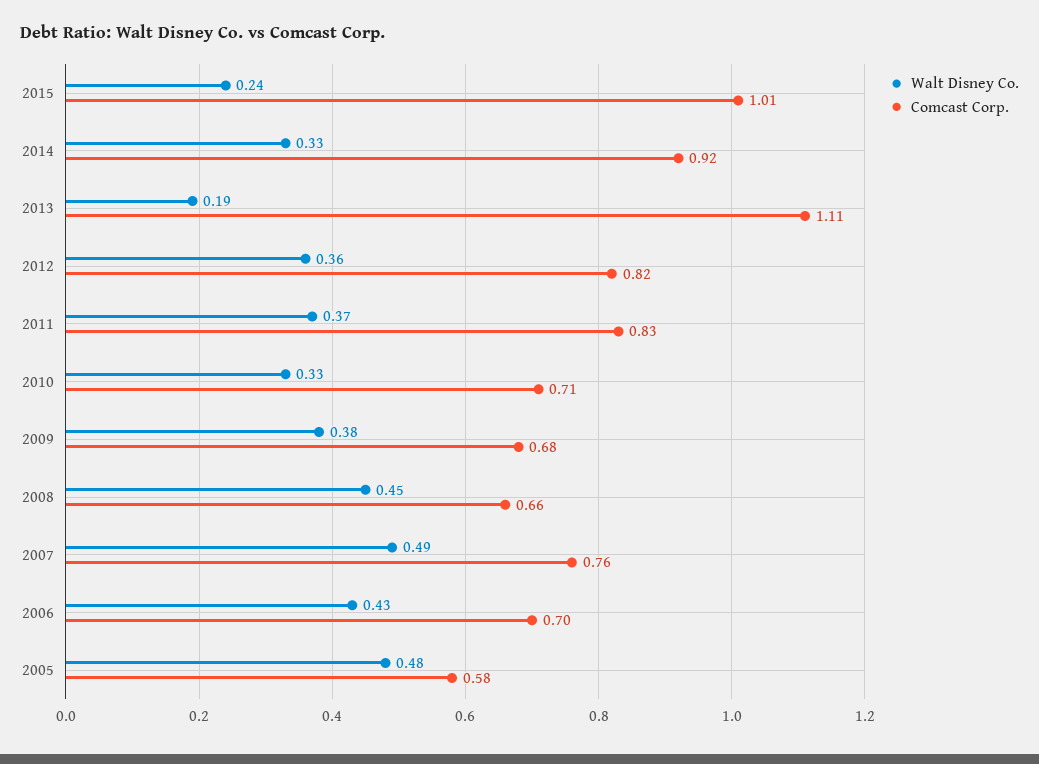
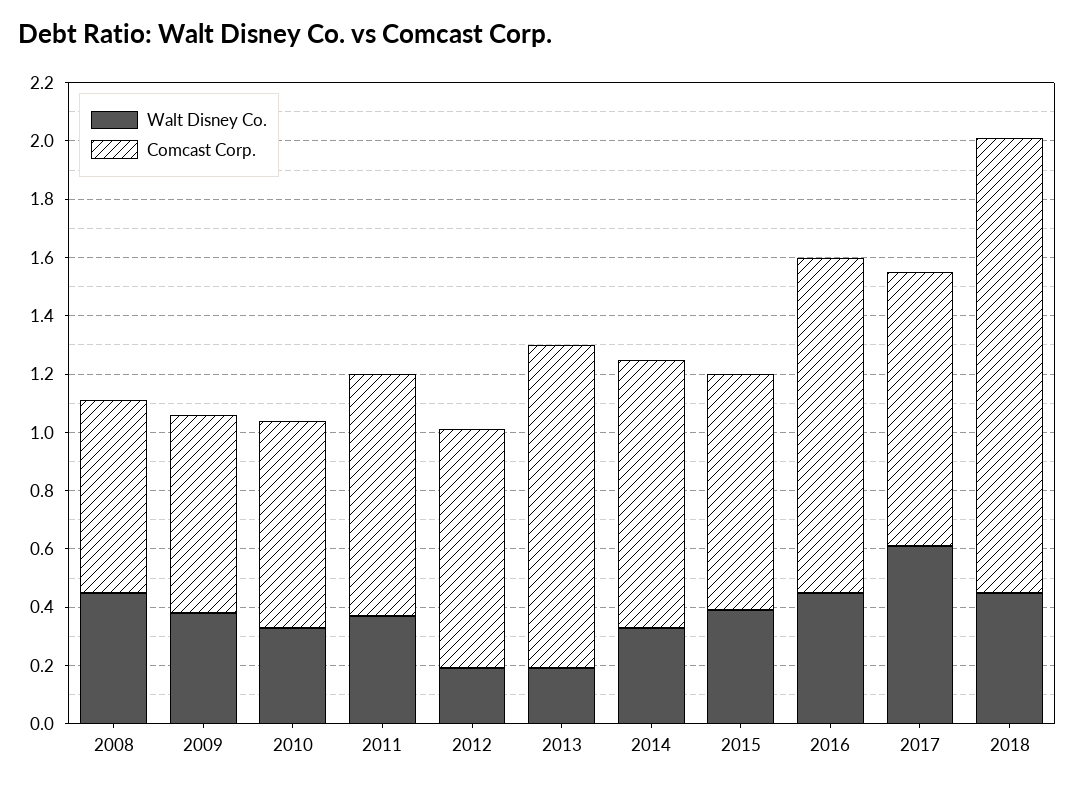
Walt Disney Co., 2015: 0.24 -> 0.4
Comcast Corp., 2015: 1.01 -> 0.8
Walt Disney Co., 2012: 0.36 -> 0.2
Walt Disney Co., 2007: 0.49 -> none
Comcast Corp., 2007: 0.76 -> none
Walt Disney Co., 2006: 0.43 -> none
Comcast Corp., 2006: 0.7 -> none
Walt Disney Co., 2005: 0.48 -> none
Comcast Corp., 2005: 0.58 -> none
Walt Disney Co., 2016: none -> 0.45
Comcast Corp., 2016: none -> 1.15
Walt Disney Co., 2017: none -> 0.6
Comcast Corp., 2017: none -> 0.95
Walt Disney Co., 2018: none -> 0.45
Comcast Corp., 2018: none -> 1.55

